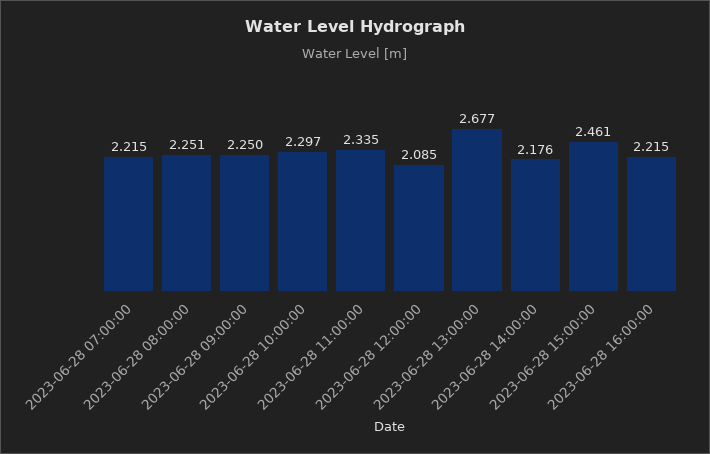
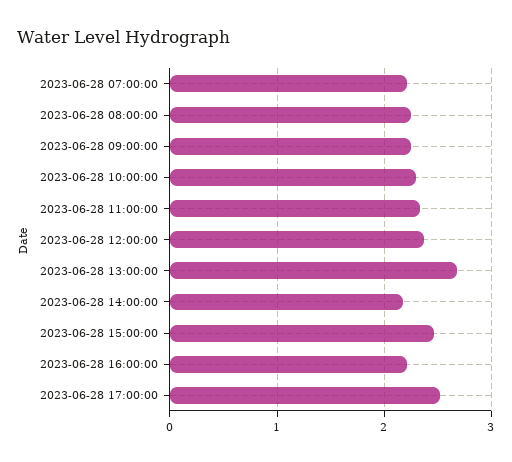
2023-06-28 12:00:00: 2.085 -> 2.4
2023-06-28 17:00:00: none -> 2.5

